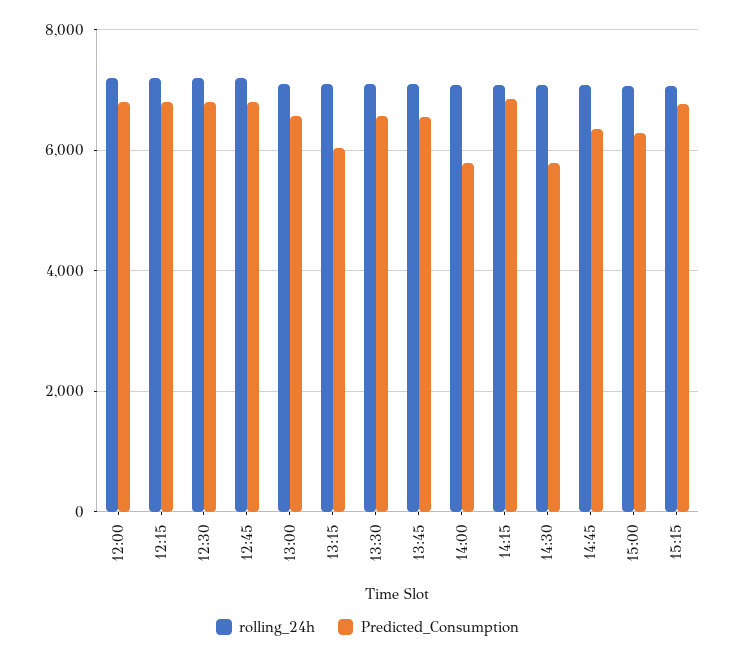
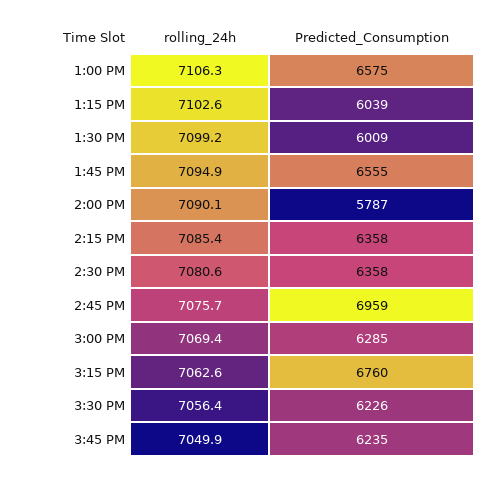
rolling_24h, 12:00: 7200 -> none
Predicted_Consumption, 12:00: 6800 -> none
rolling_24h, 12:15: 7200 -> none
Predicted_Consumption, 12:15: 6800 -> none
rolling_24h, 12:30: 7200 -> none
Predicted_Consumption, 12:30: 6800 -> none
rolling_24h, 12:45: 7200 -> none
Predicted_Consumption, 12:45: 6800 -> none
Predicted_Consumption, 13:30: 6600 -> 6009
Predicted_Consumption, 14:15: 6800 -> 6358
Predicted_Consumption, 14:30: 5800 -> 6358
Predicted_Consumption, 14:45: 6400 -> 6959
rolling_24h, 3:30 PM: none -> 7056.4
Predicted_Consumption, 3:30 PM: none -> 6226
rolling_24h, 3:45 PM: none -> 7049.9
Predicted_Consumption, 3:45 PM: none -> 6235

